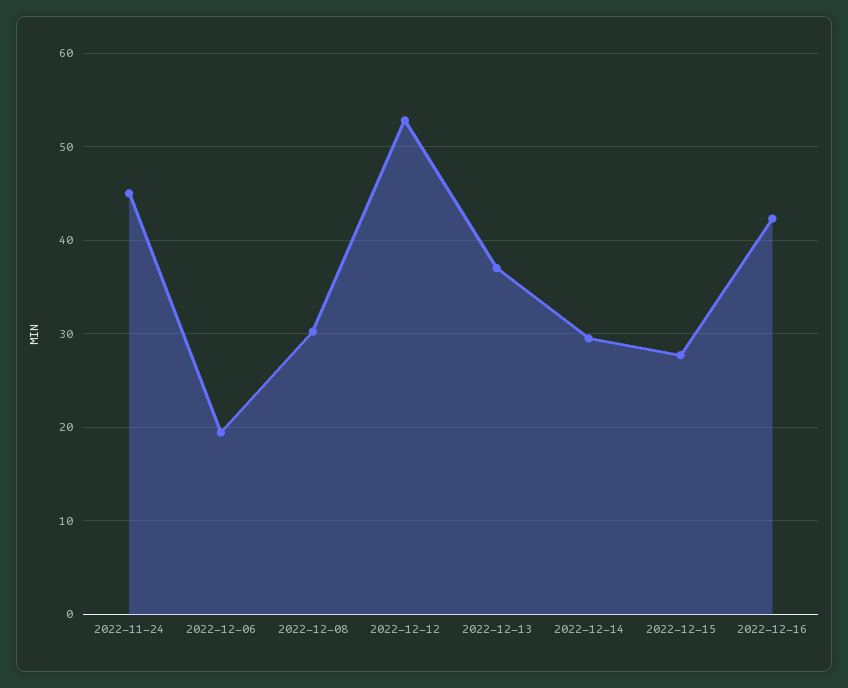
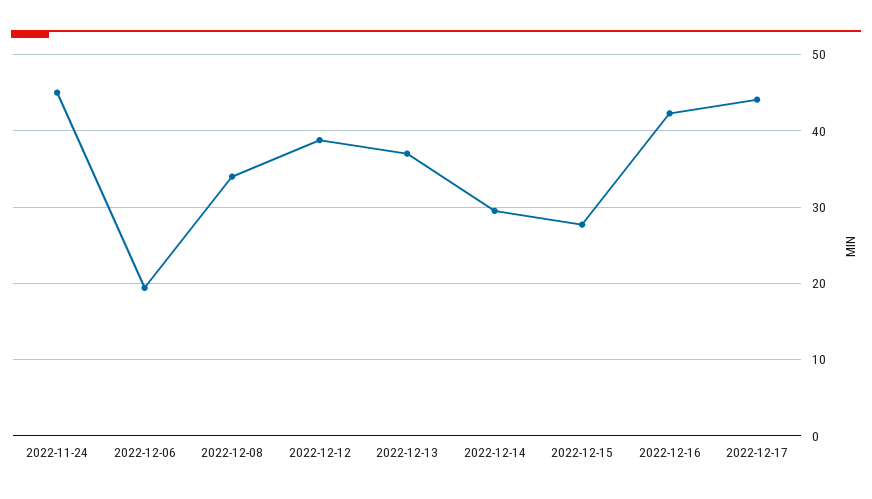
2022-12-08: 30 -> 34
2022-12-12: 53 -> 39
2022-12-17: none -> 44

